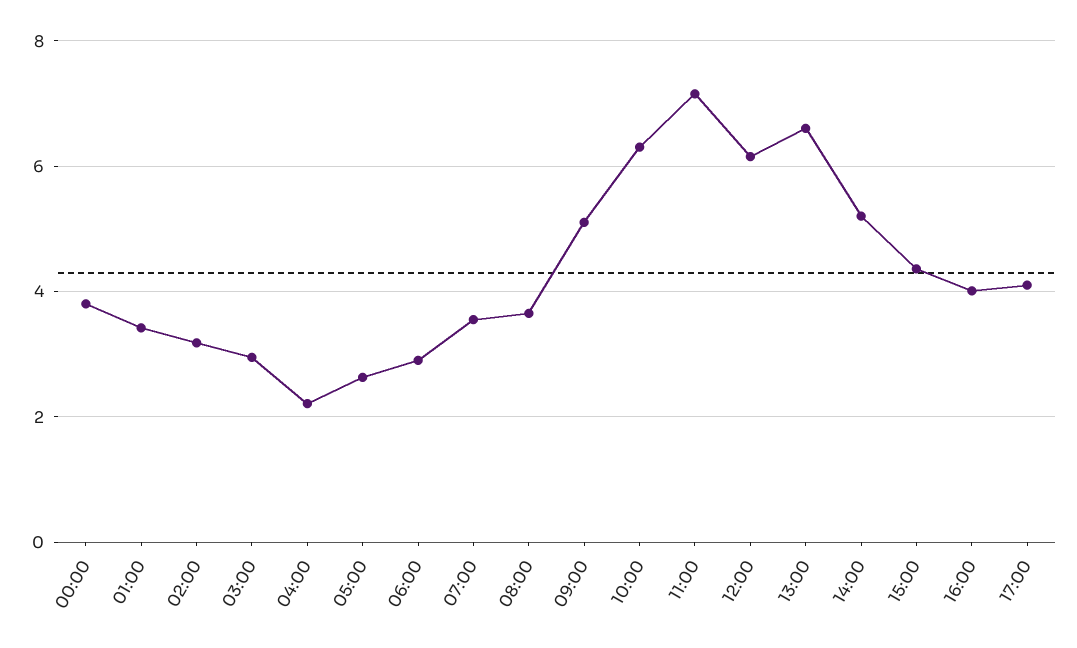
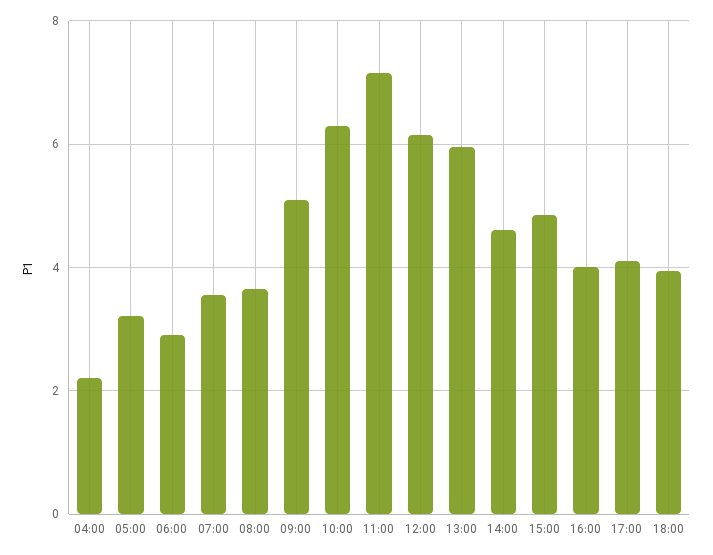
00:00: 3.8 -> none
01:00: 3.4 -> none
02:00: 3.2 -> none
03:00: 3 -> none
05:00: 2.6 -> 3.2
13:00: 6.6 -> 6
14:00: 5.2 -> 4.6
15:00: 4.4 -> 4.8
18:00: none -> 4

